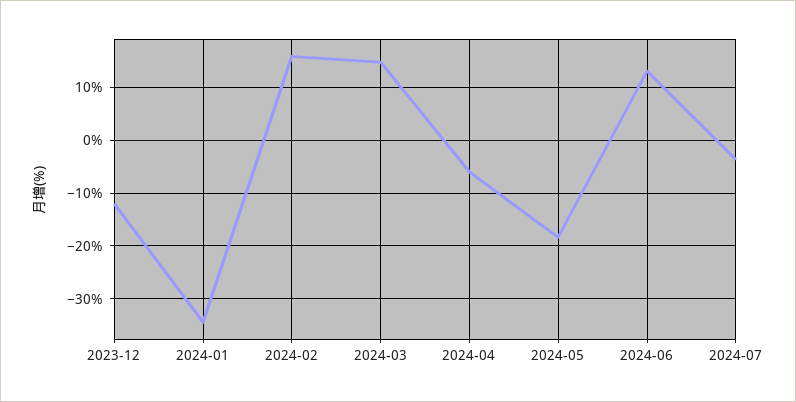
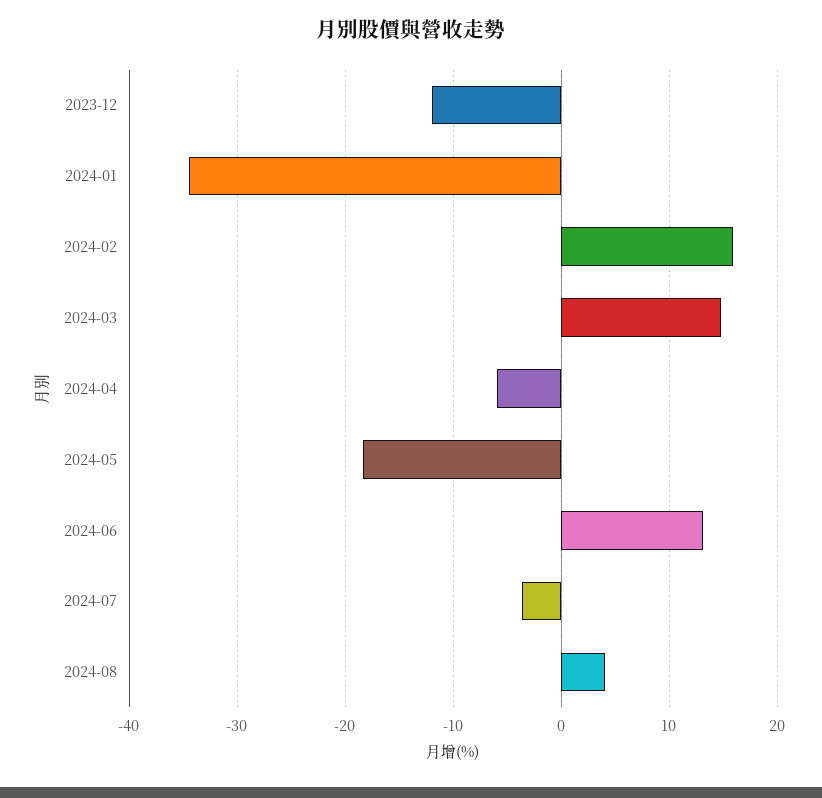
2024-08: none -> 4

